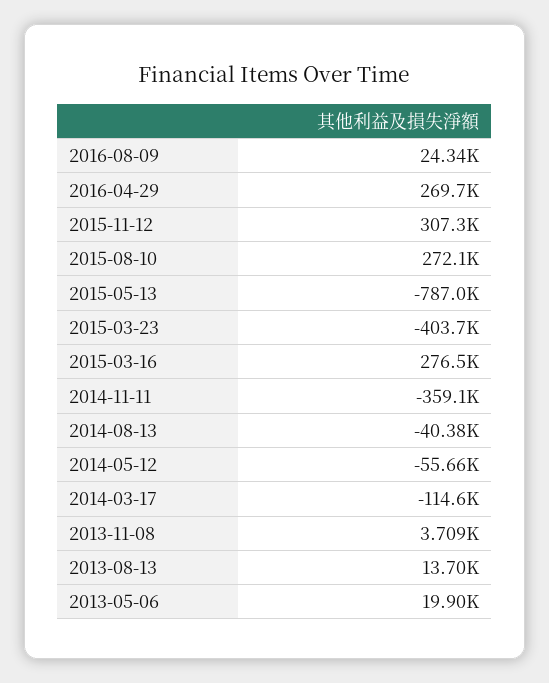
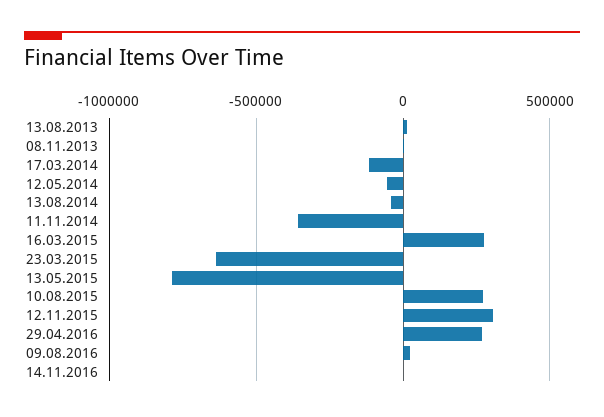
2015-03-23: -403700 -> -650000
2013-05-06: 19900 -> none
14.11.2016: none -> 0

